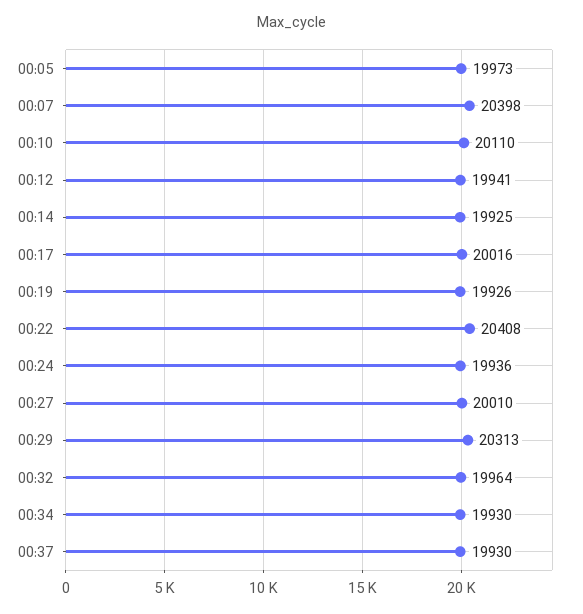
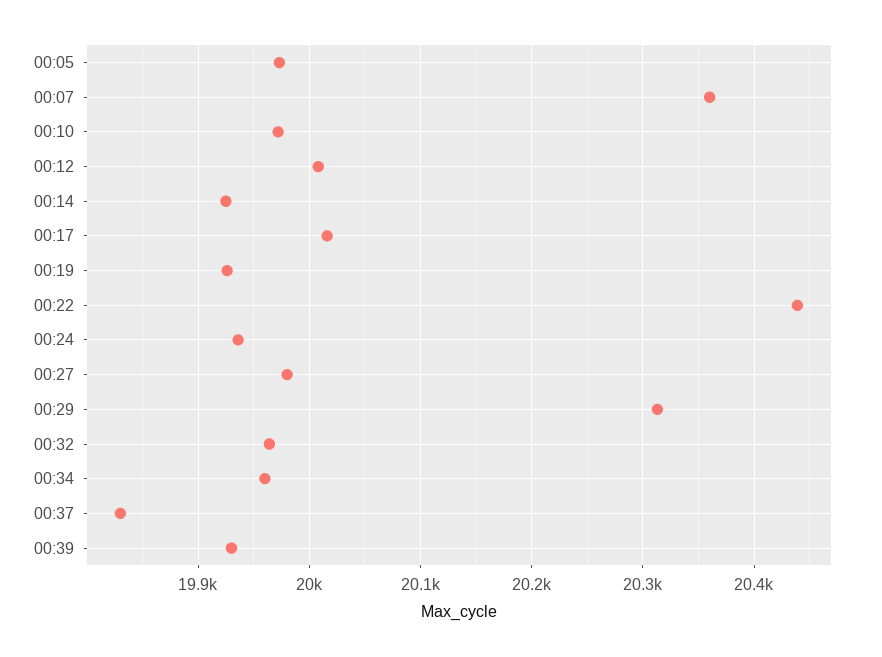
00:07: 20398 -> 20360
00:10: 20110 -> 19970
00:12: 19941 -> 20010
00:22: 20408 -> 20440
00:27: 20010 -> 19980
00:34: 19930 -> 19960
00:37: 19930 -> 19830
00:39: none -> 19930

